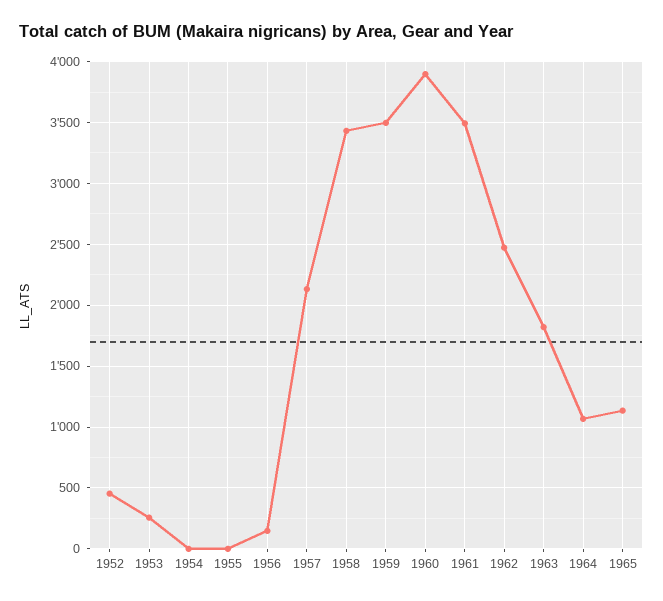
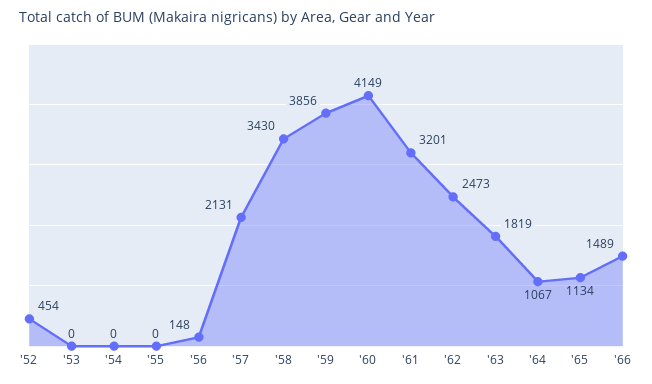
1953: 250 -> 0
1959: 3500 -> 3856
1960: 3900 -> 4149
1961: 3500 -> 3201
'66: none -> 1489

